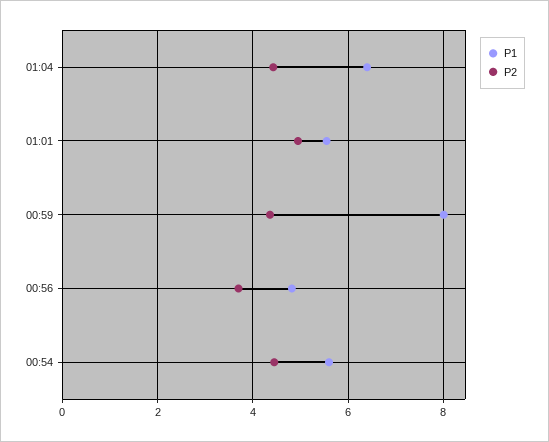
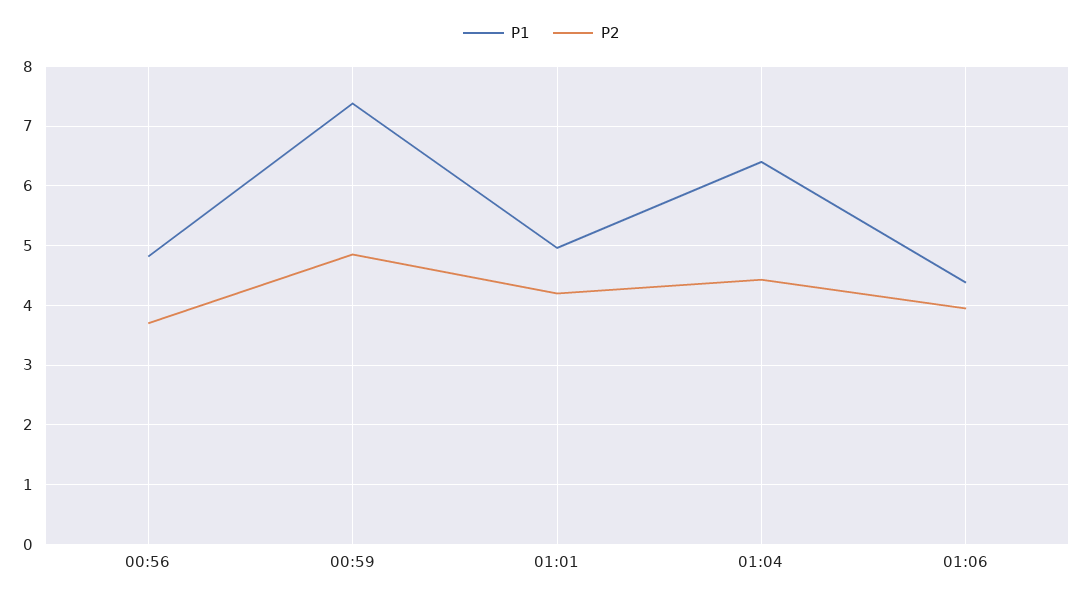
P1, 01:01: 5.6 -> 5
P2, 01:01: 5 -> 4.2
P1, 00:59: 8 -> 7.4
P2, 00:59: 4.4 -> 4.8
P1, 00:54: 5.6 -> none
P2, 00:54: 4.4 -> none
P1, 01:06: none -> 4.4
P2, 01:06: none -> 4

